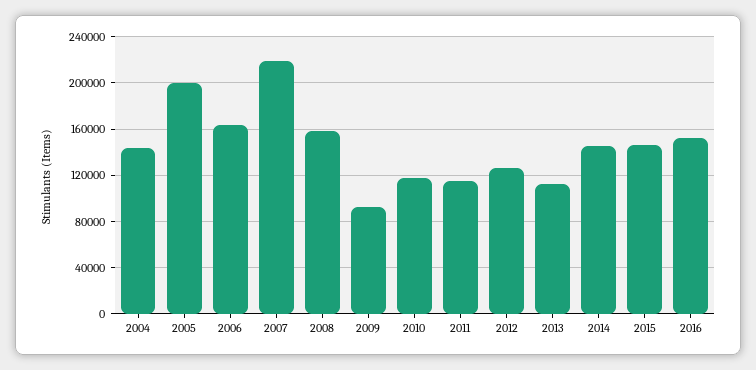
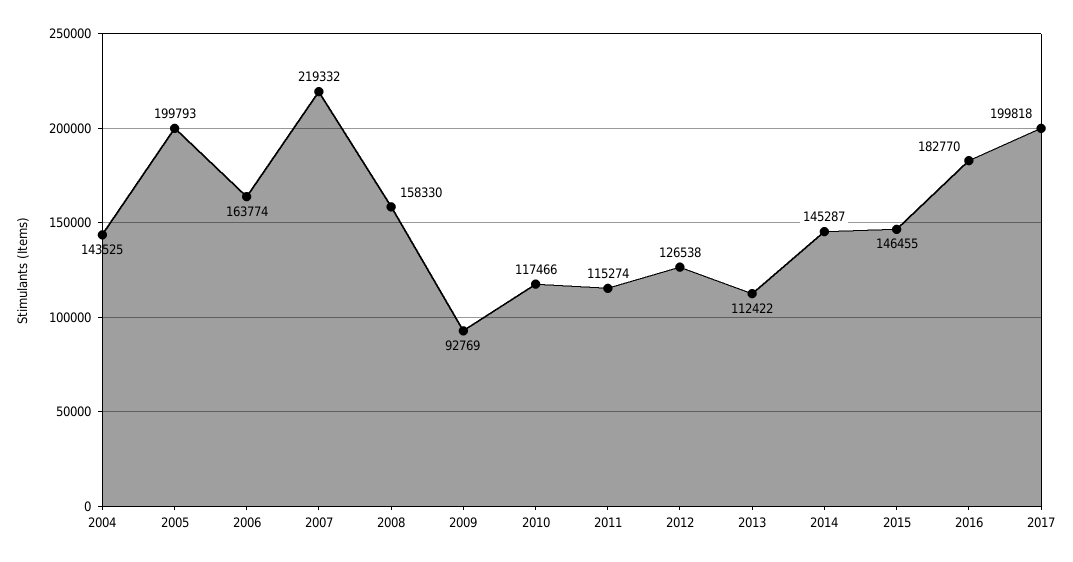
2016: 150000 -> 182770
2017: none -> 199818

